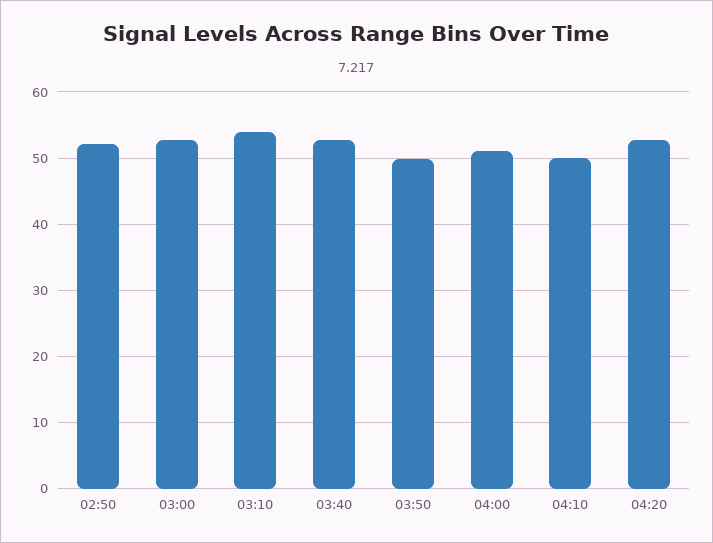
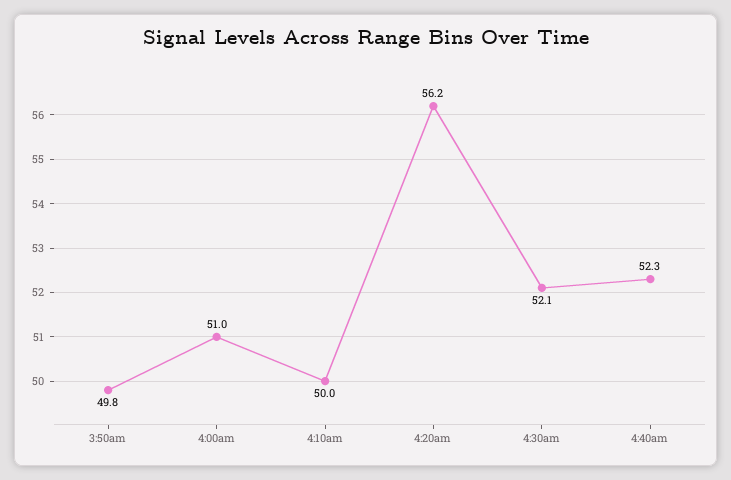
02:50: 52 -> none
03:00: 53 -> none
03:10: 54 -> none
03:40: 53 -> none
04:20: 53 -> 56.2
4:30am: none -> 52.1
4:40am: none -> 52.3

